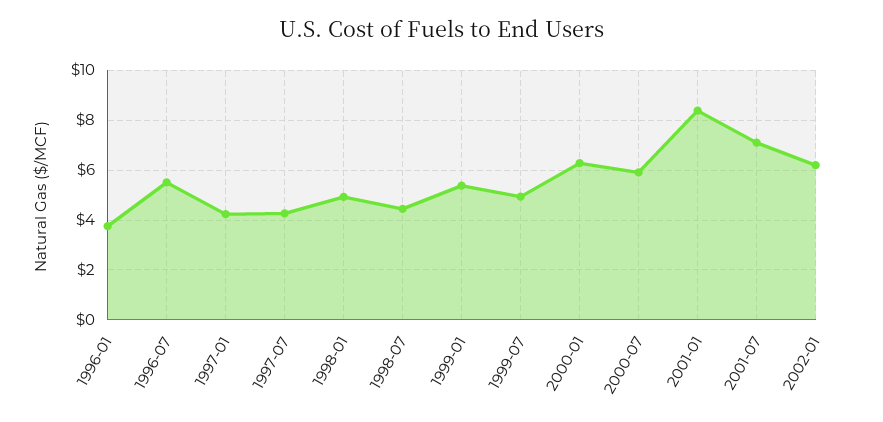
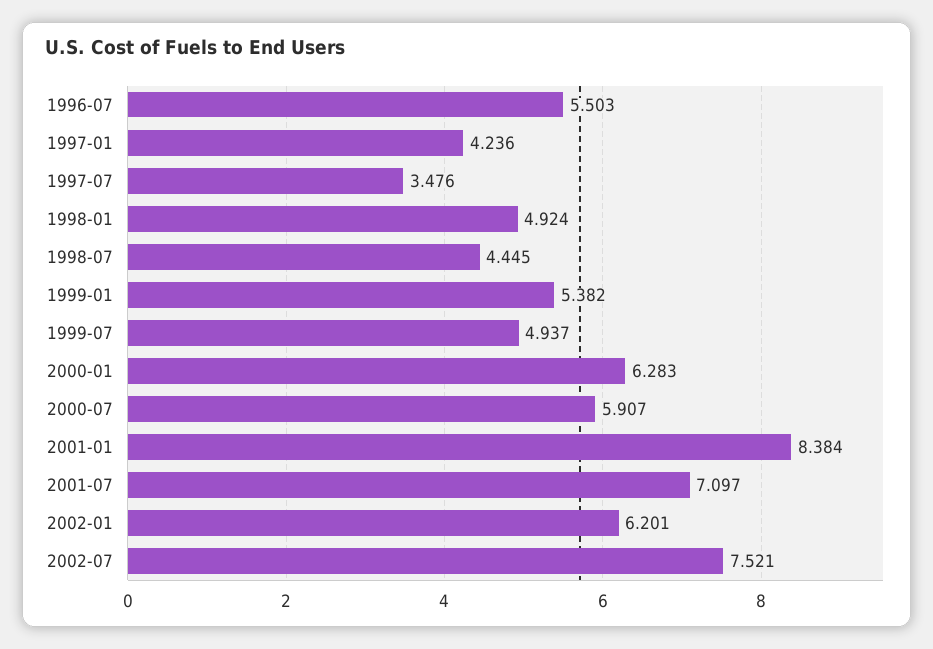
1996-01: 3.75 -> none
1997-07: 4.25 -> 3.476
2002-07: none -> 7.521

